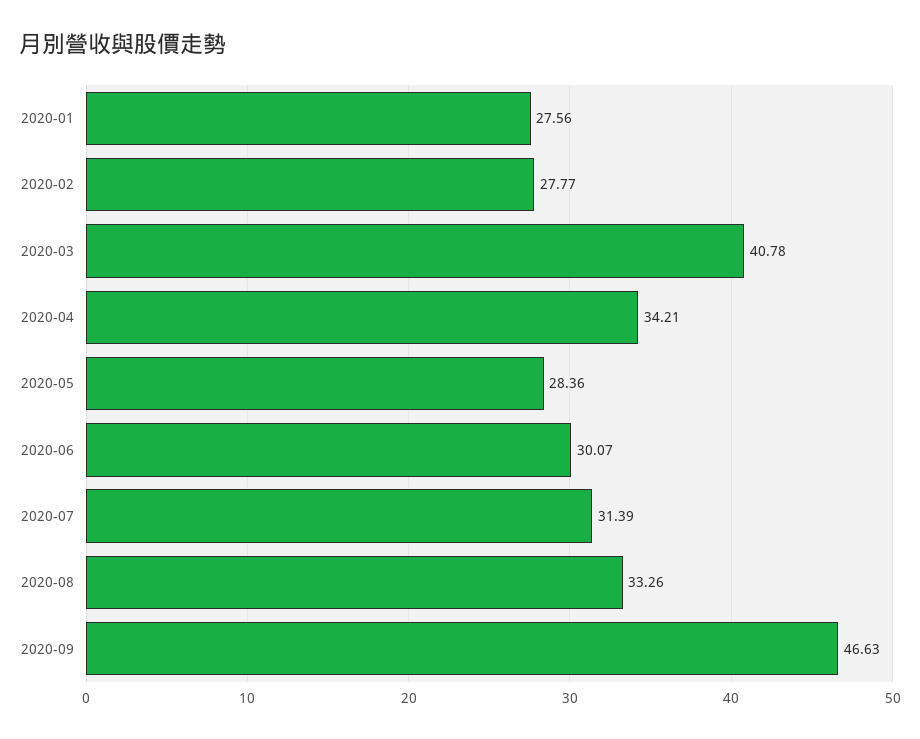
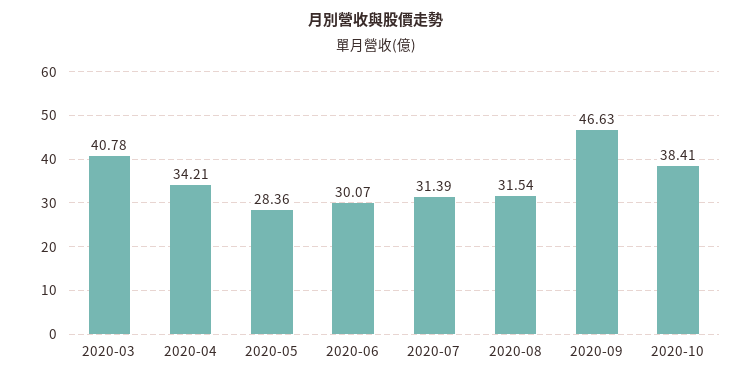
2020-01: 27.56 -> none
2020-02: 27.77 -> none
2020-08: 33.26 -> 31.54
2020-10: none -> 38.41

